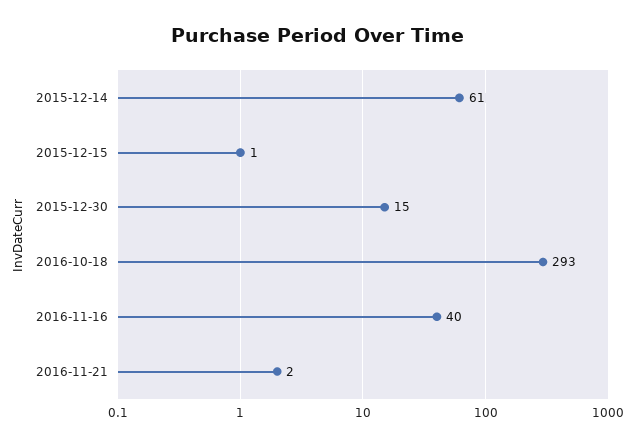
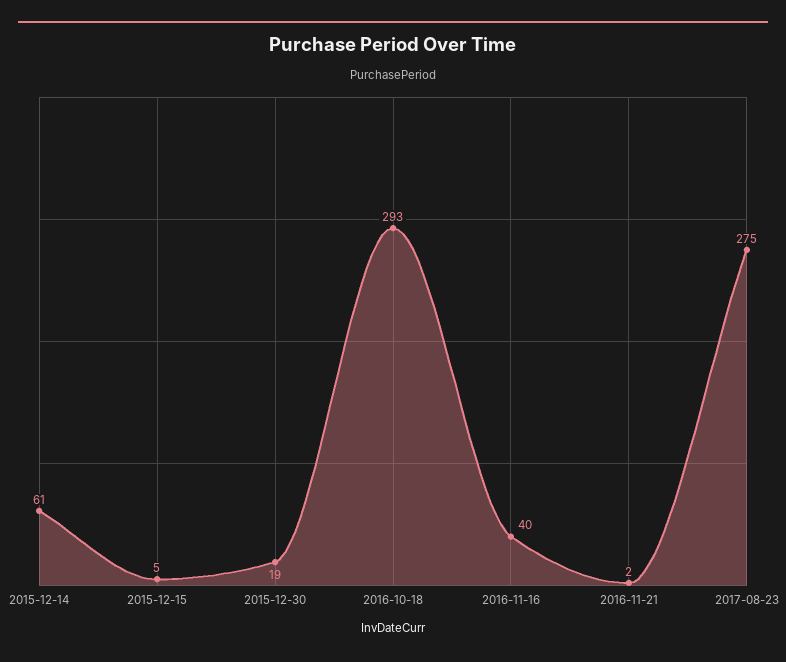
2015-12-15: 1 -> 5
2015-12-30: 15 -> 19
2017-08-23: none -> 275

